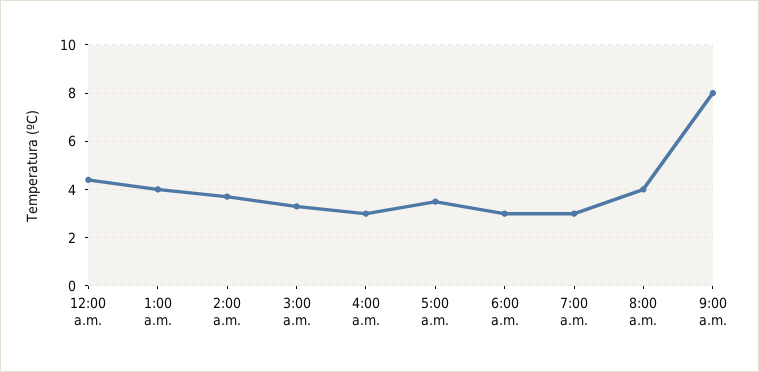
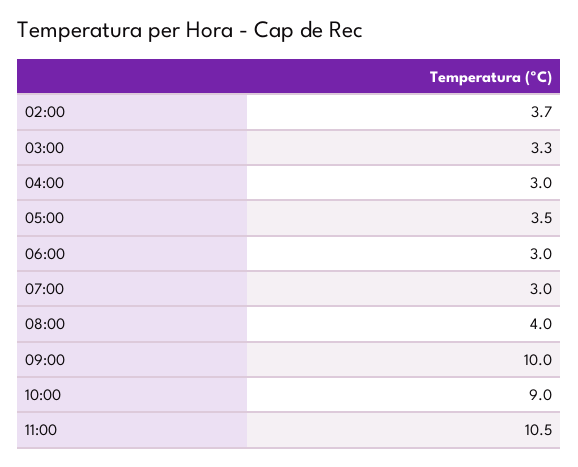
12:00 a.m.: 4.5 -> none
1:00 a.m.: 4 -> none
9:00 a.m.: 8 -> 10
10:00: none -> 9
11:00: none -> 10.5

